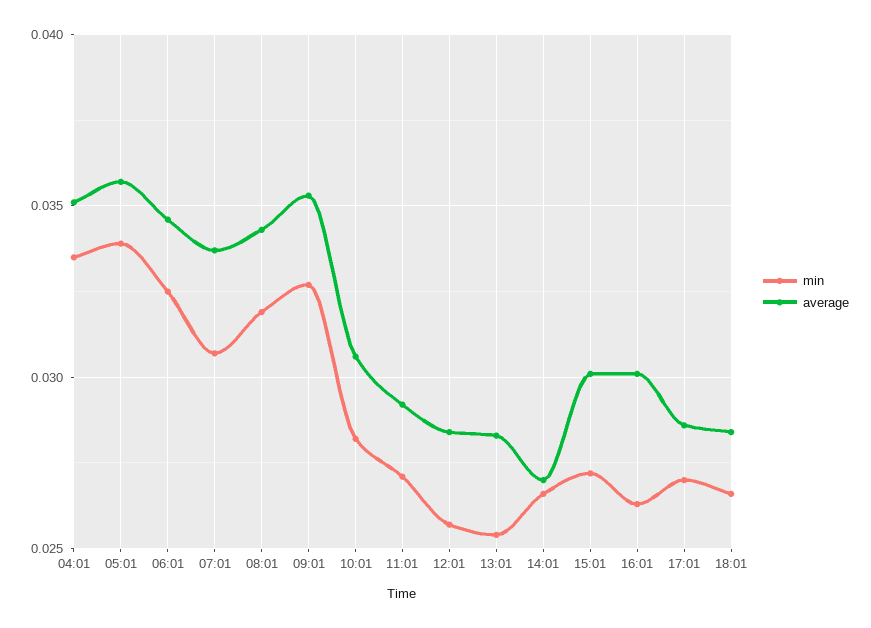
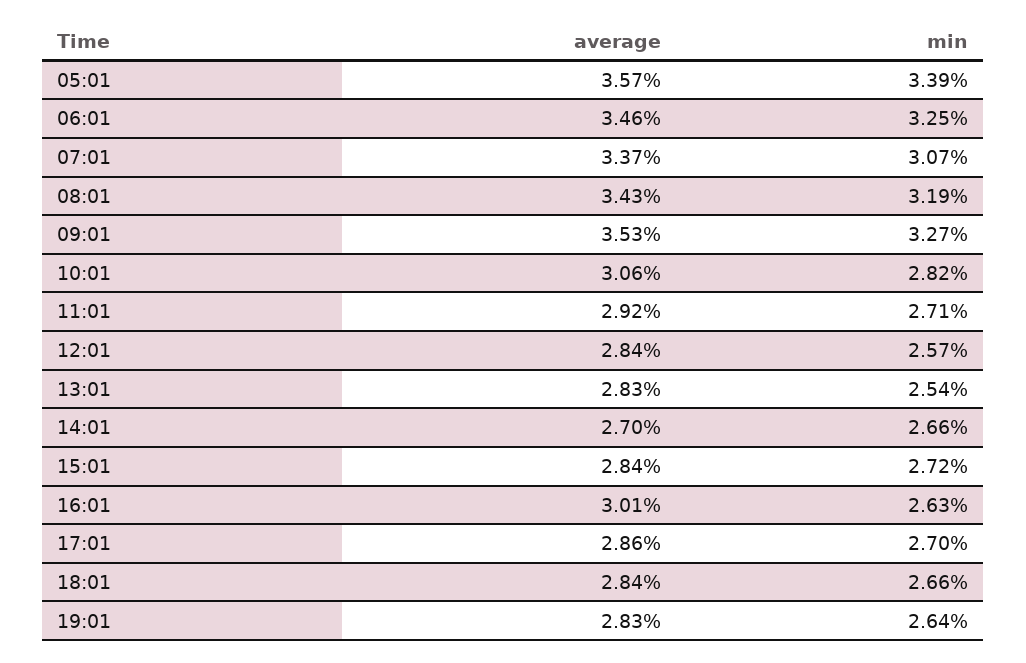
min, 04:01: 0.0335 -> none
average, 04:01: 0.035 -> none
average, 15:01: 0.03 -> 0.0284
average, 19:01: none -> 0.0283
min, 19:01: none -> 0.0264

